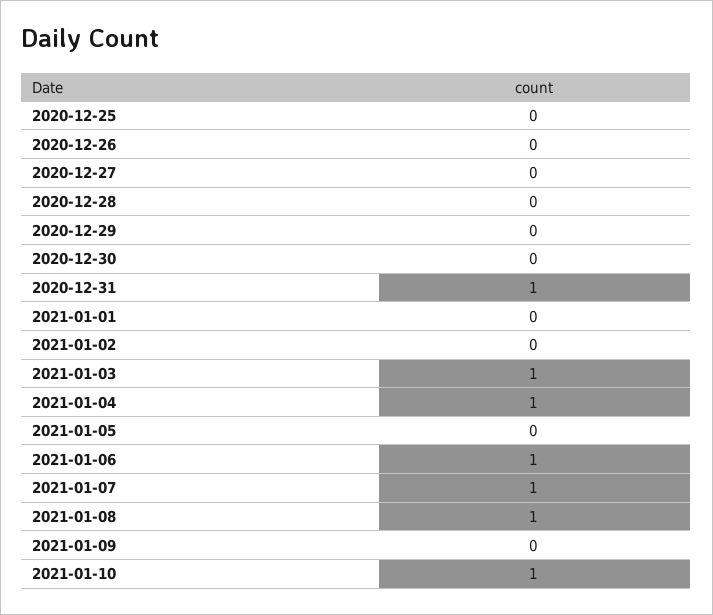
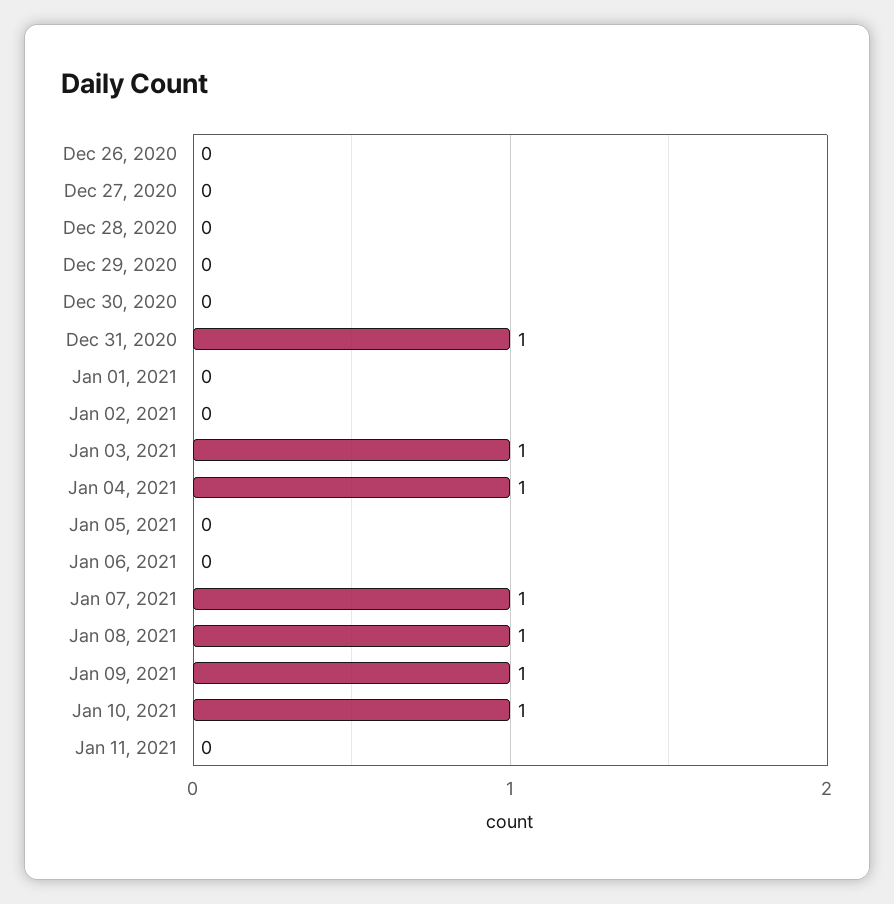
2020-12-25: 0 -> none
2021-01-06: 1 -> 0
2021-01-09: 0 -> 1
Jan 11, 2021: none -> 0

